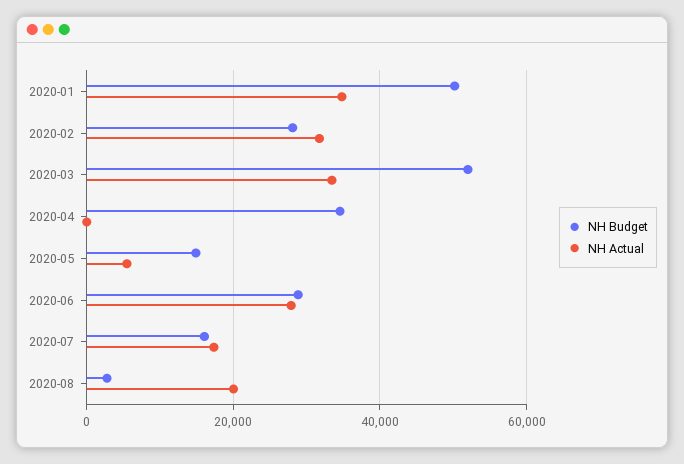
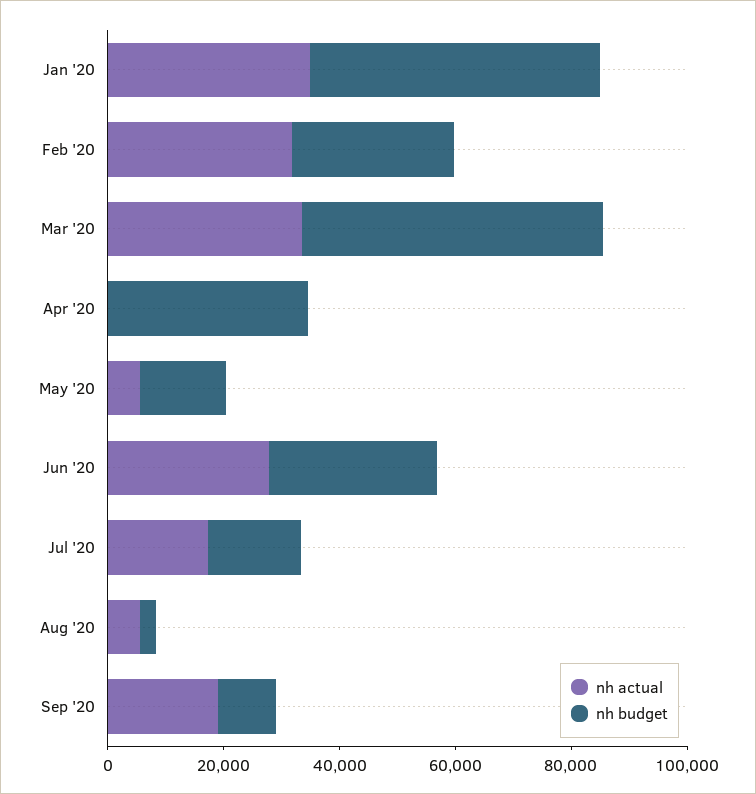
NH Actual, 2020-08: 20000 -> 5000
NH Actual, Sep '20: none -> 20000
NH Budget, Sep '20: none -> 10000

